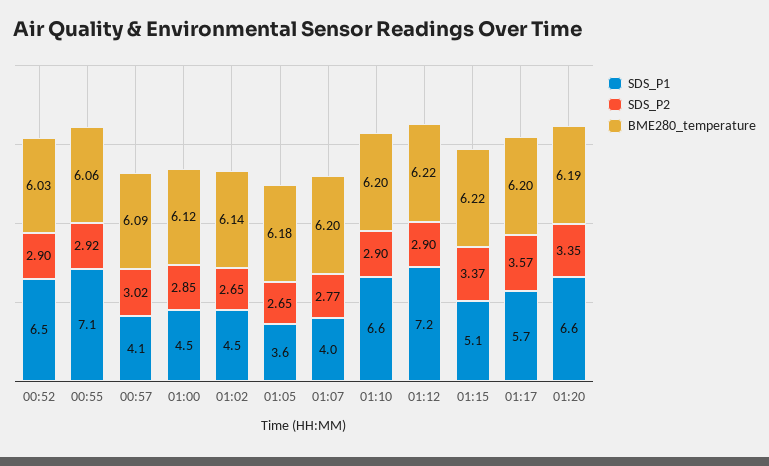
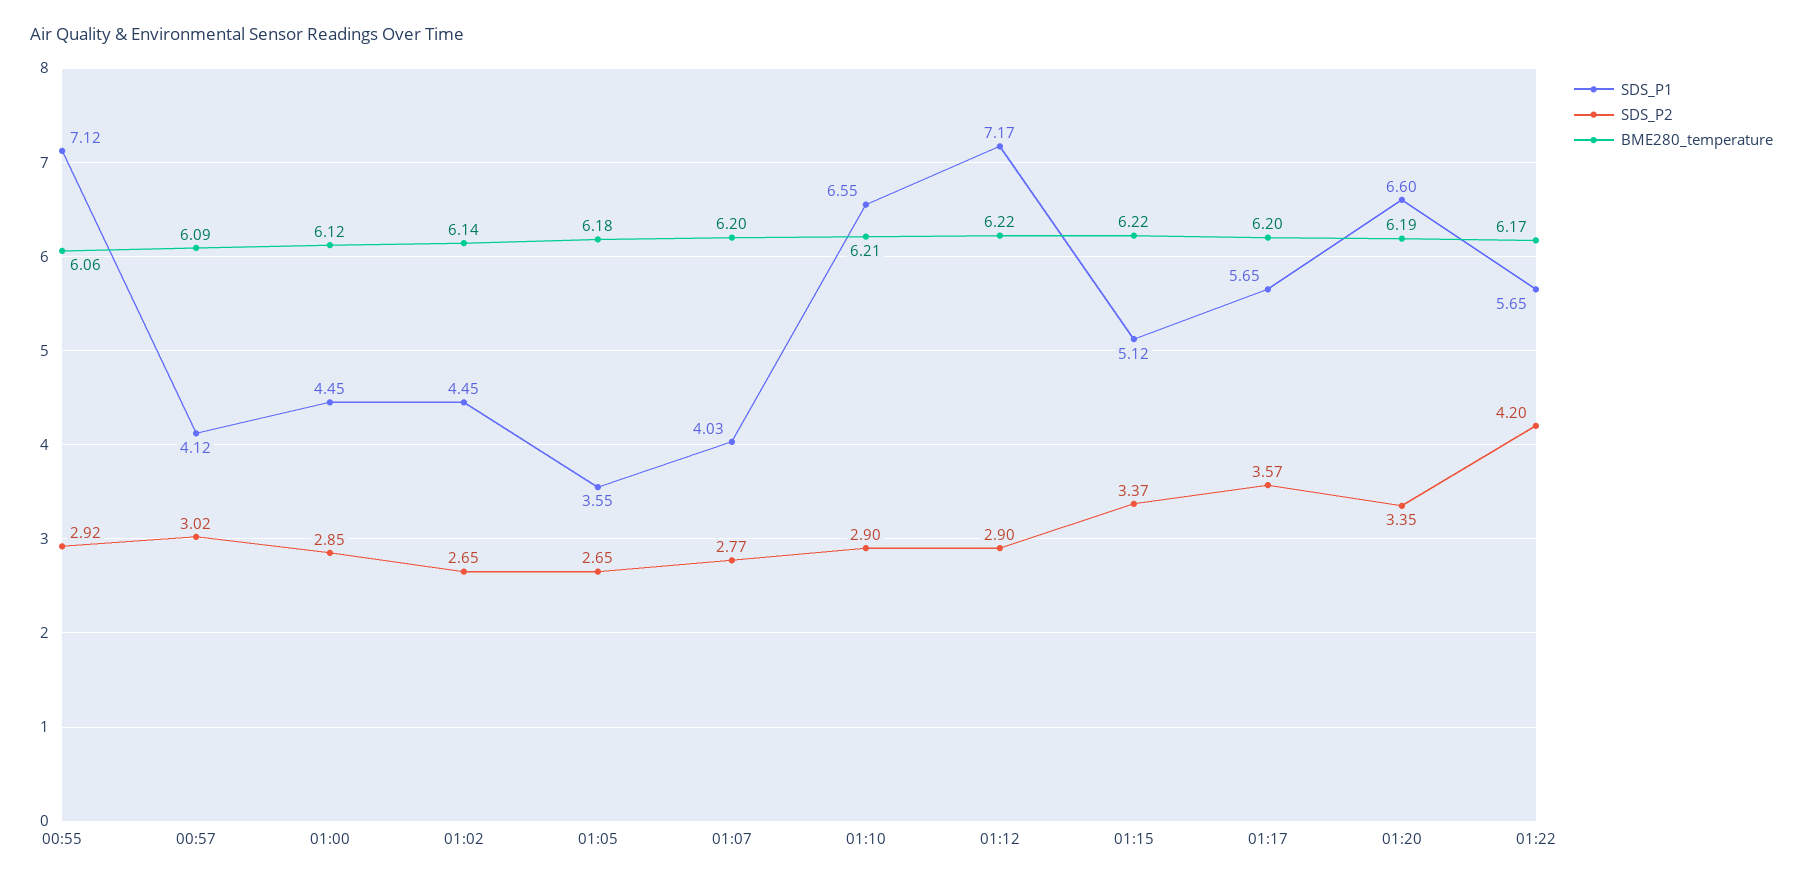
SDS_P1, 00:52: 6.5 -> none
SDS_P2, 00:52: 2.9 -> none
BME280_temperature, 00:52: 6.03 -> none
BME280_temperature, 01:10: 6.2 -> 6.21
SDS_P1, 01:22: none -> 5.65
SDS_P2, 01:22: none -> 4.2
BME280_temperature, 01:22: none -> 6.17

